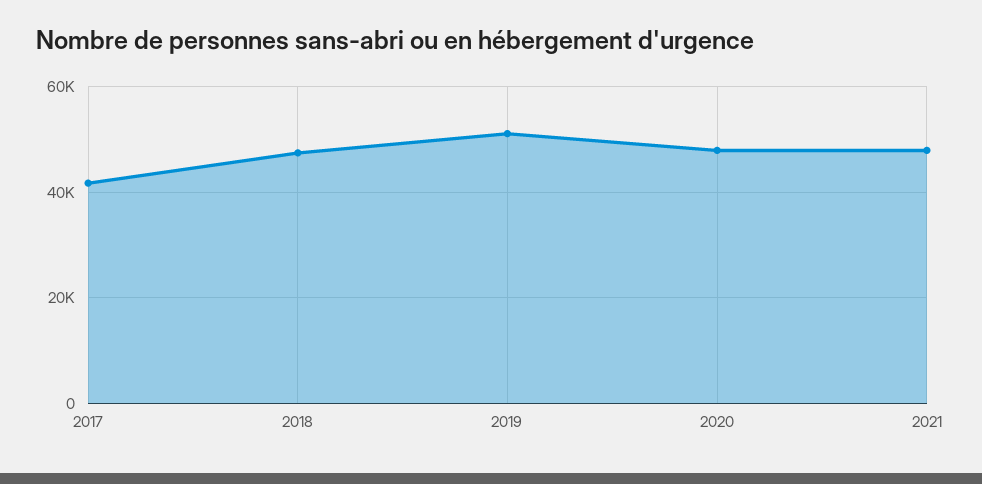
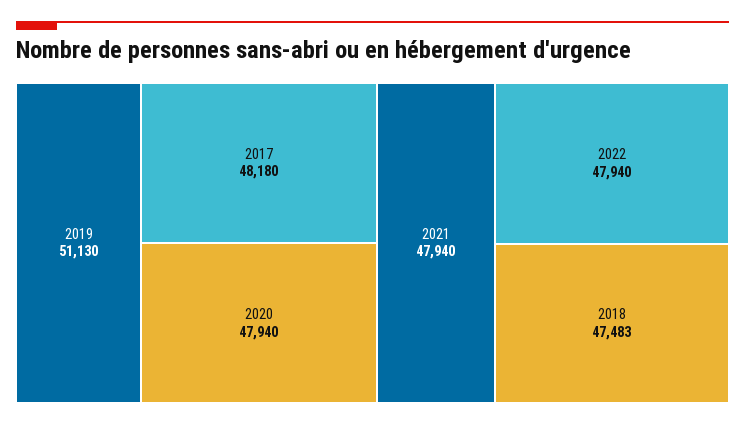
2017: 42000 -> 48180
2022: none -> 47940

